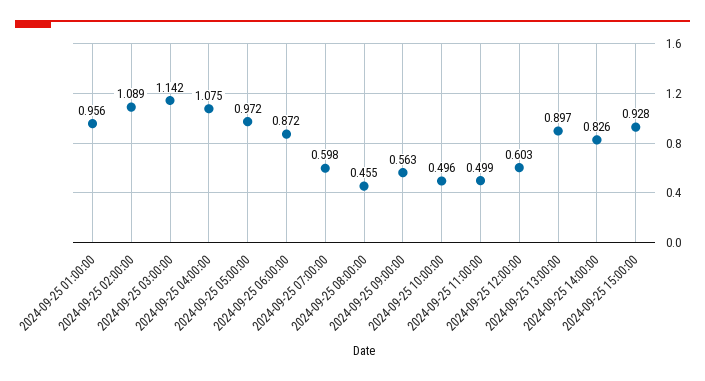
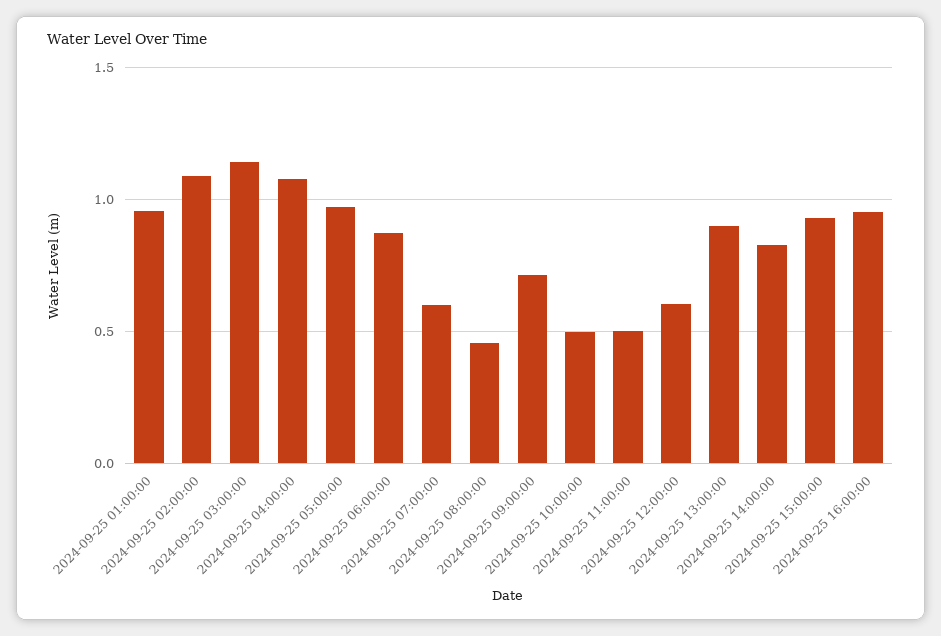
2024-09-25 09:00:00: 0.563 -> 0.7
2024-09-25 16:00:00: none -> 0.95

